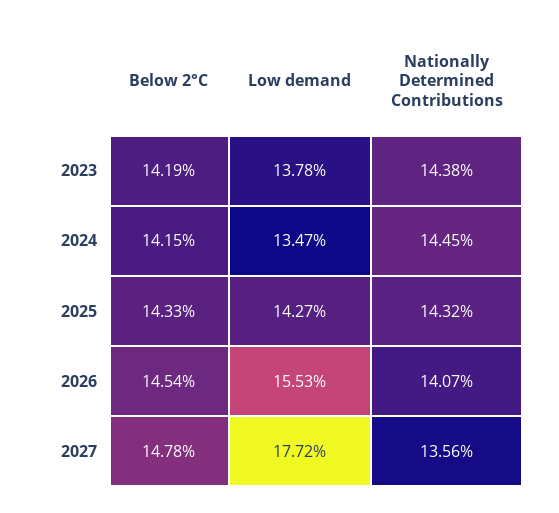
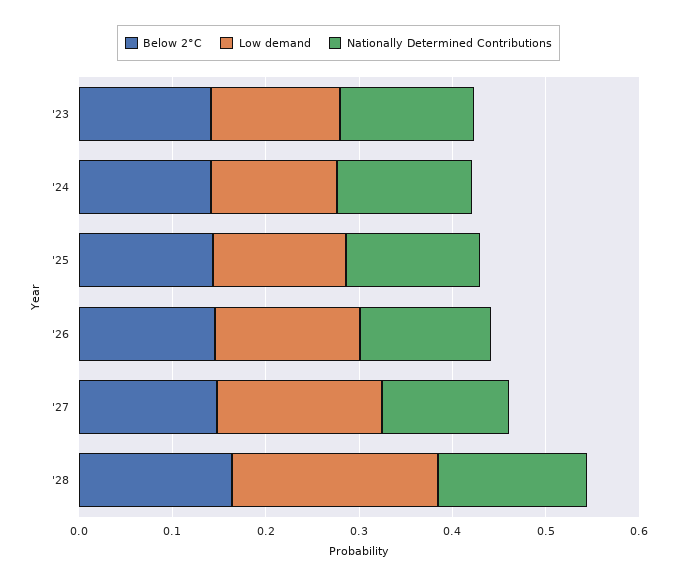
Below 2°C, '28: none -> 0.16
Low demand, '28: none -> 0.22
Nationally Determined Contributions, '28: none -> 0.16

